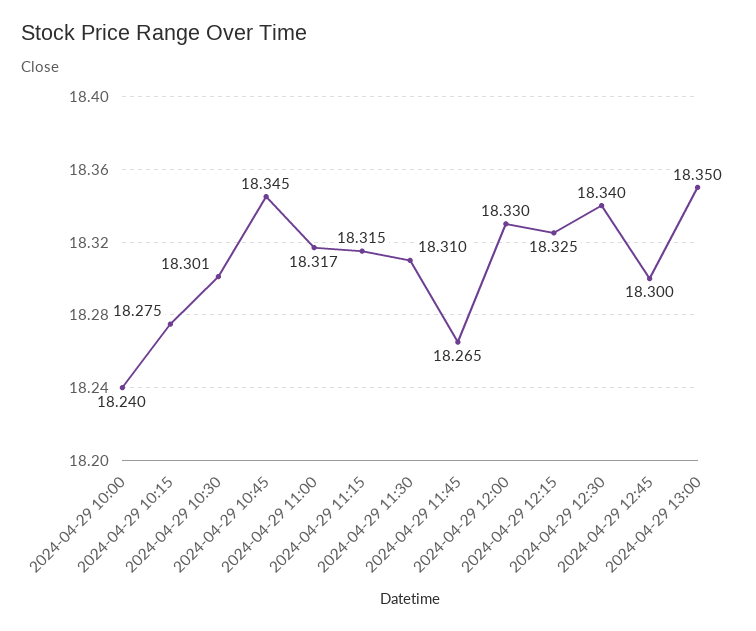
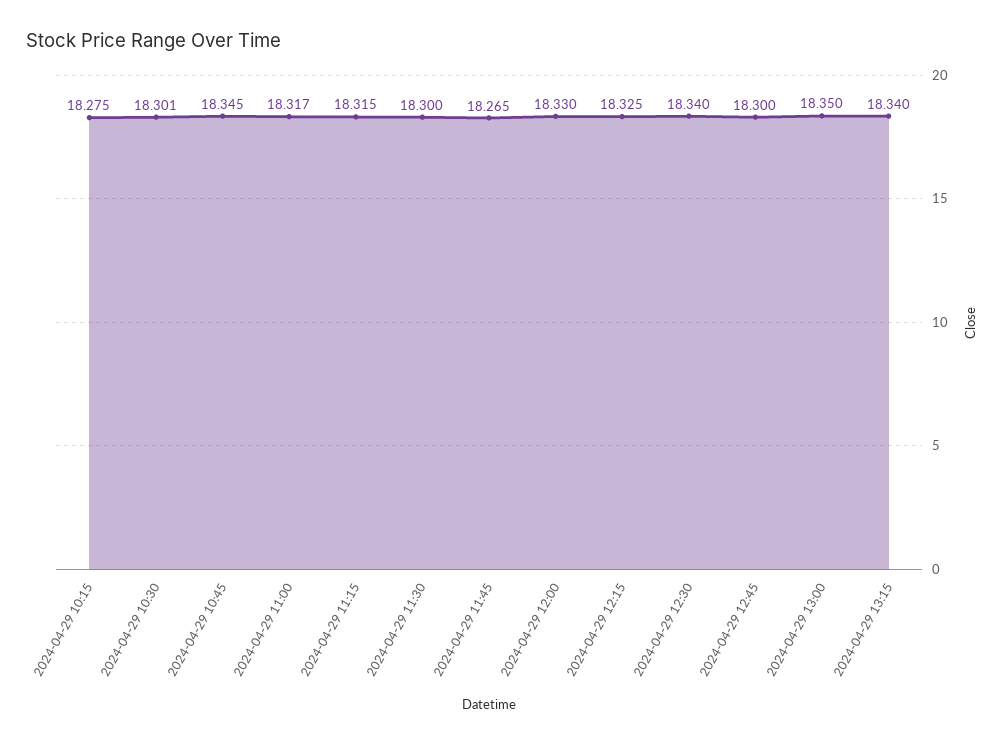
2024-04-29 10:00: 18.24 -> none
2024-04-29 11:30: 18.31 -> 18.3
2024-04-29 13:15: none -> 18.34

